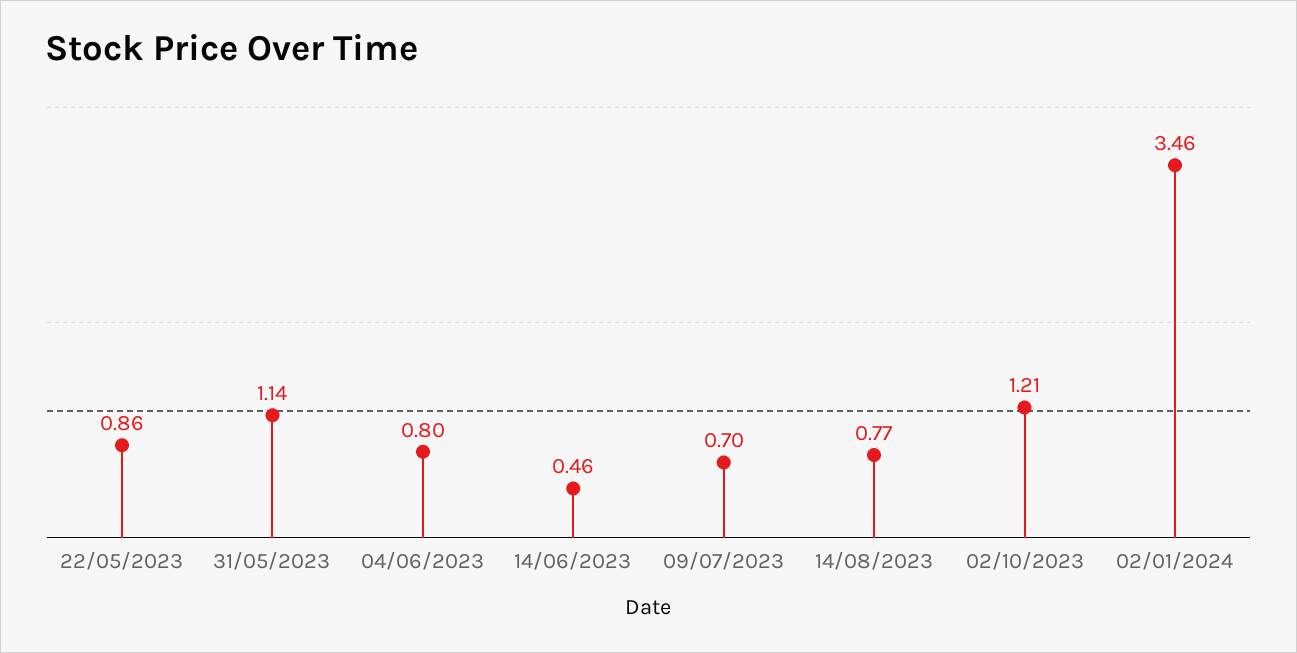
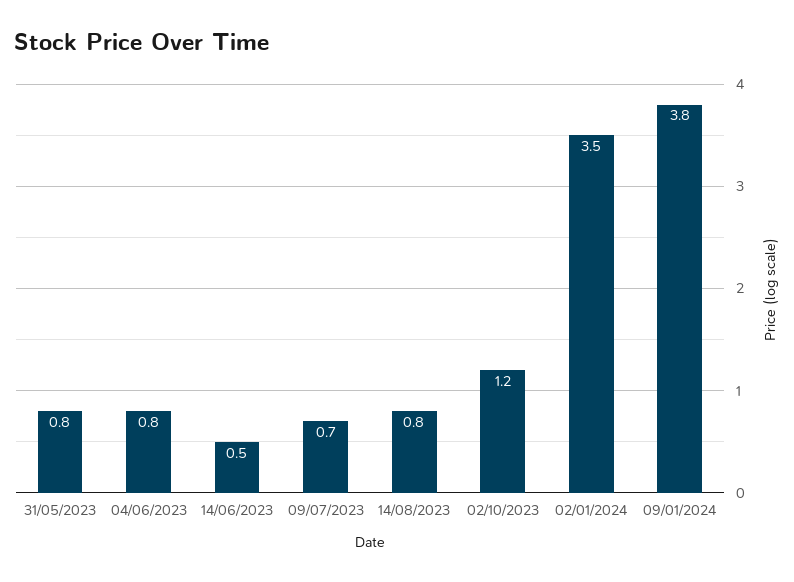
22/05/2023: 0.86 -> none
31/05/2023: 1.14 -> 0.8
09/01/2024: none -> 3.8

